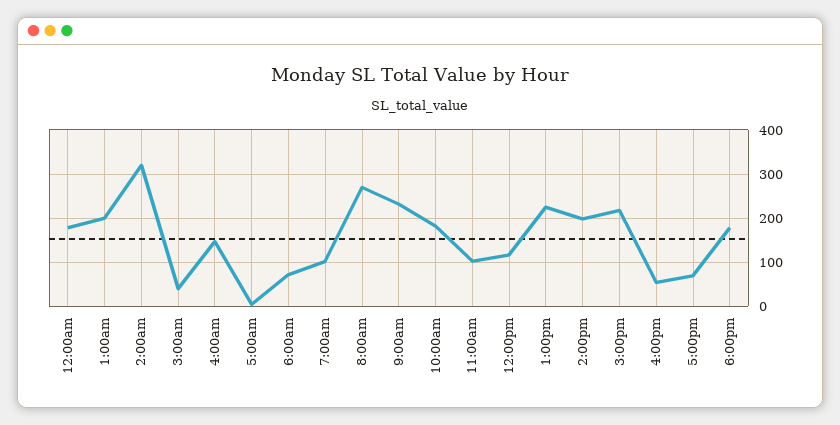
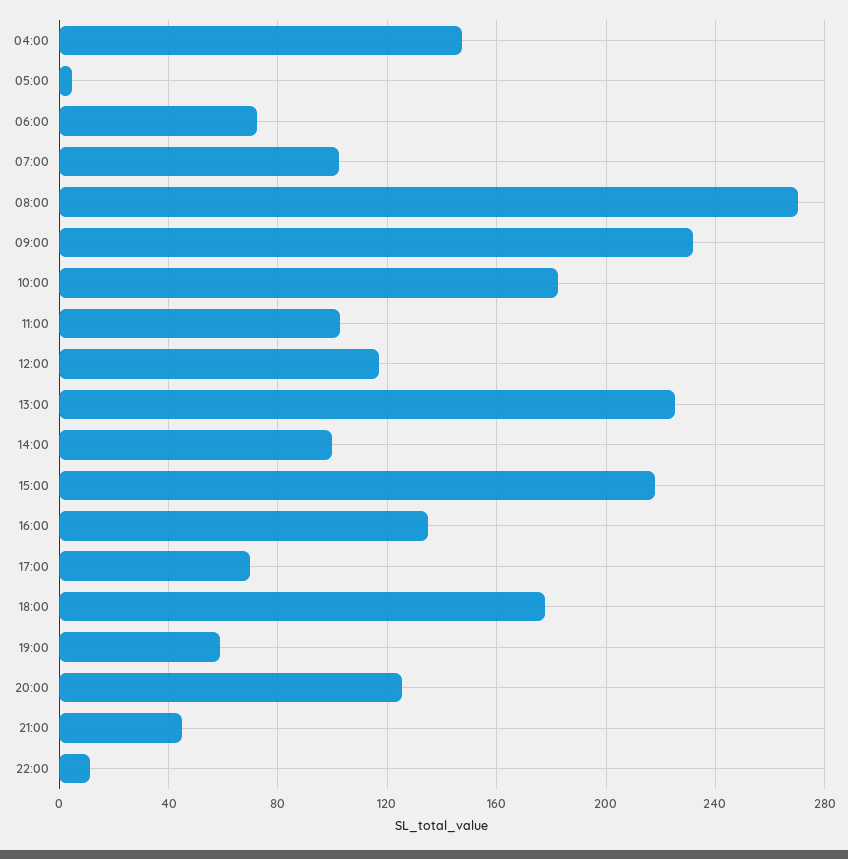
12:00am: 180 -> none
1:00am: 200 -> none
2:00am: 320 -> none
3:00am: 40 -> none
2:00pm: 200 -> 100
4:00pm: 60 -> 135
19:00: none -> 60
20:00: none -> 125
21:00: none -> 45
22:00: none -> 10

